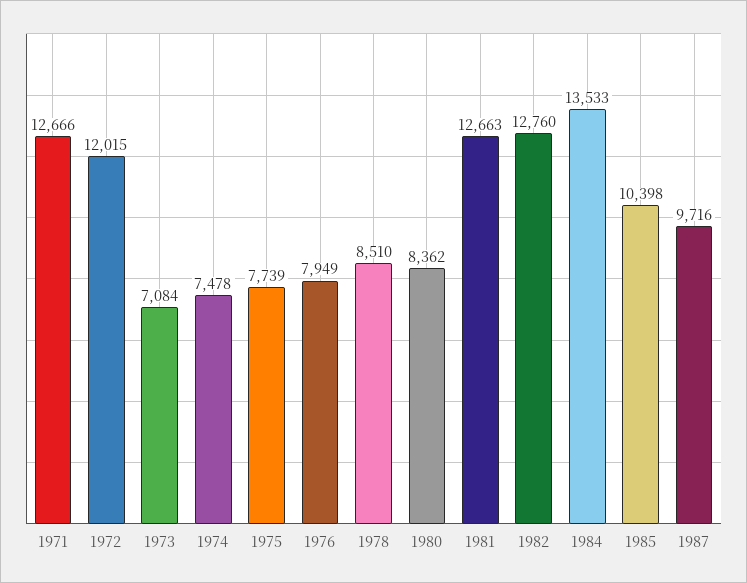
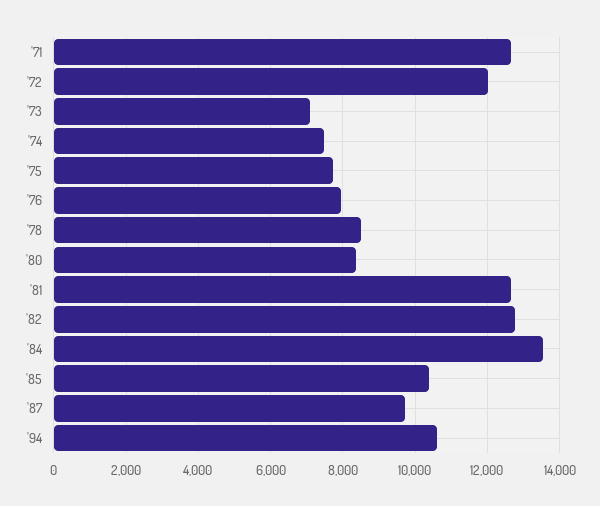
'94: none -> 10600

